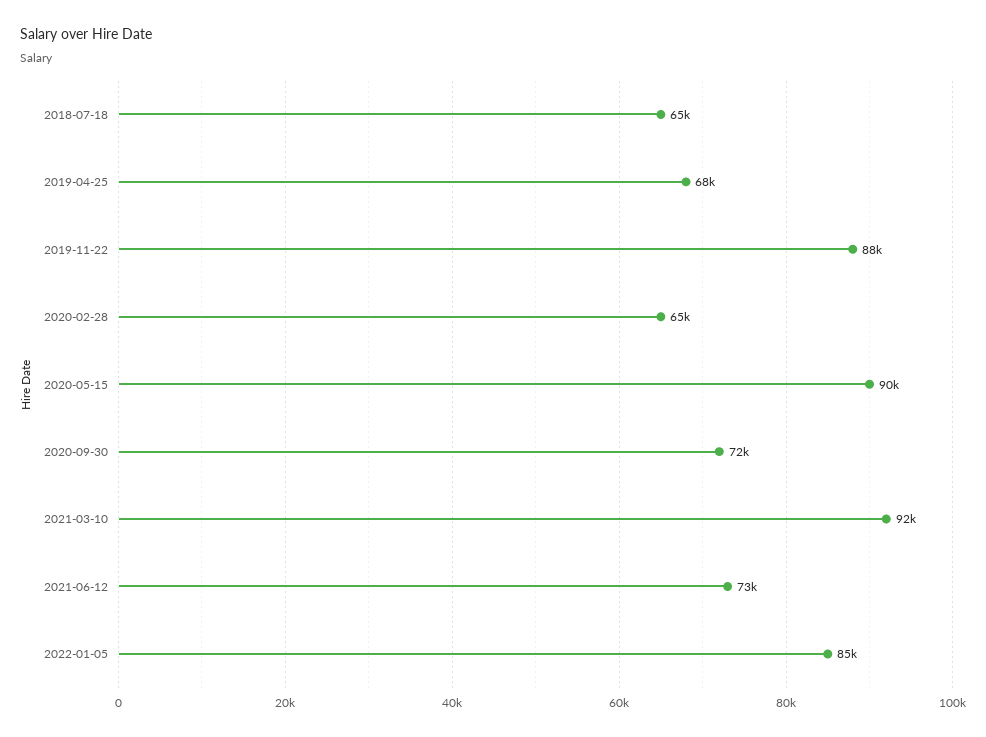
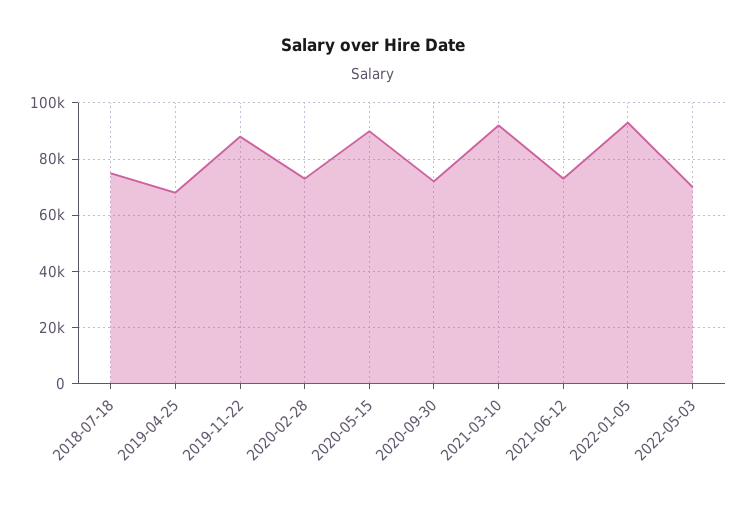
2018-07-18: 65000 -> 75000
2020-02-28: 65000 -> 72500
2022-01-05: 85000 -> 92500
2022-05-03: none -> 70000

